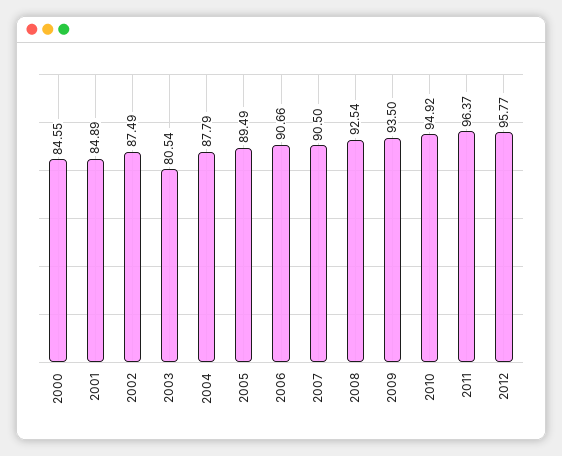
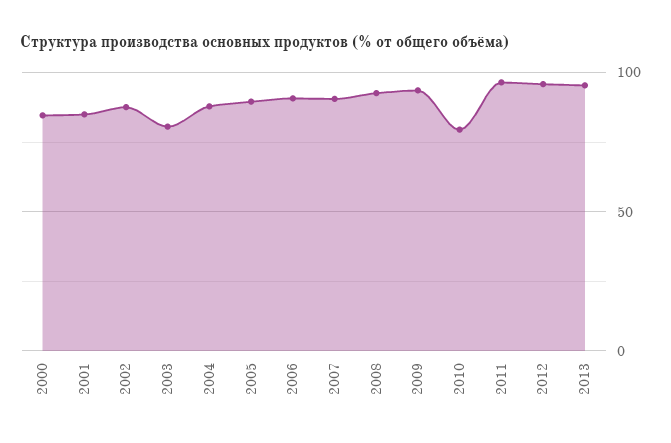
2010: 94.92 -> 80
2013: none -> 95

